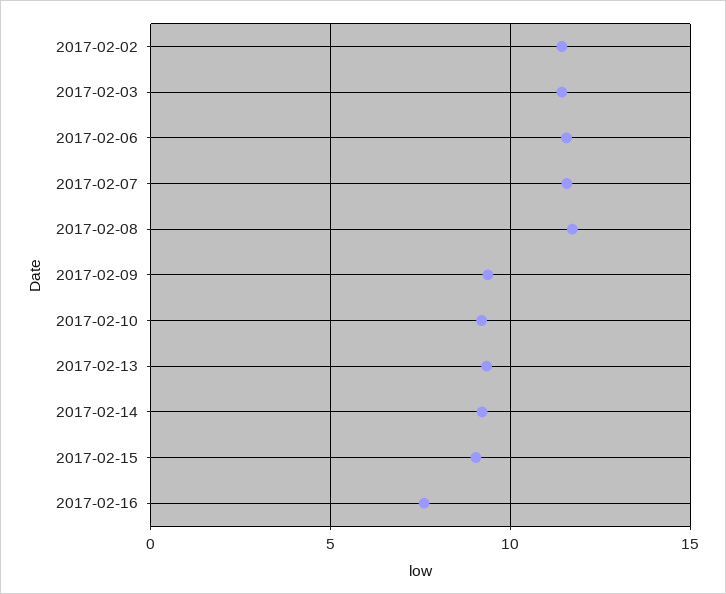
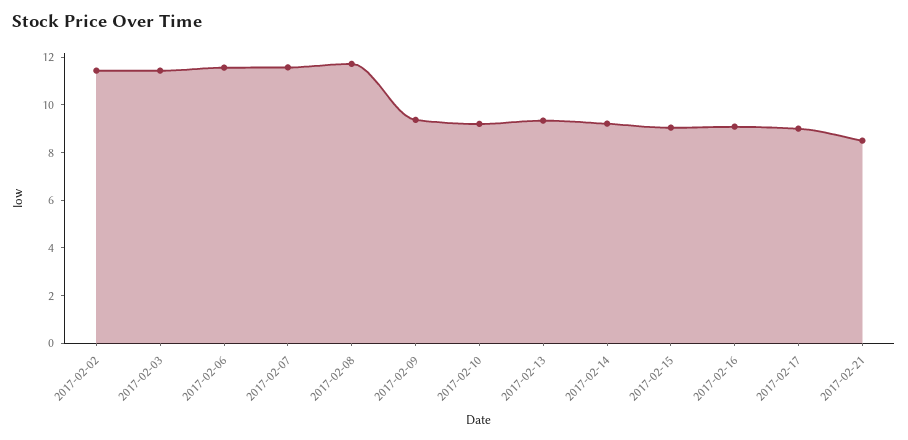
2017-02-16: 7.5 -> 9
2017-02-17: none -> 9
2017-02-21: none -> 8.5

